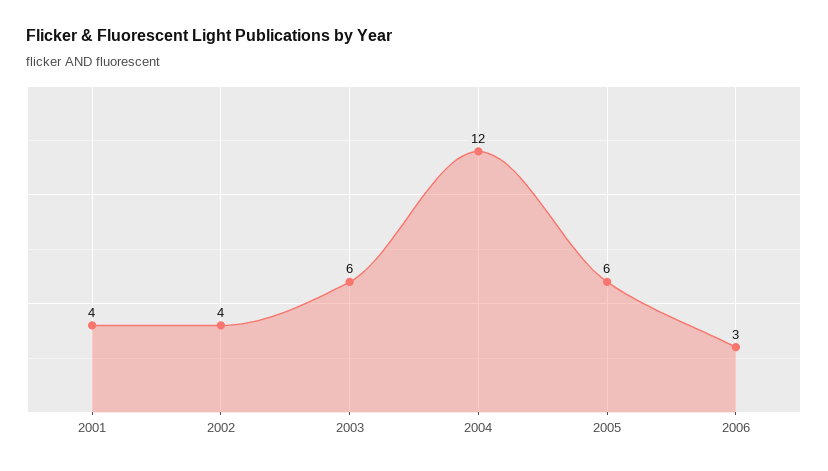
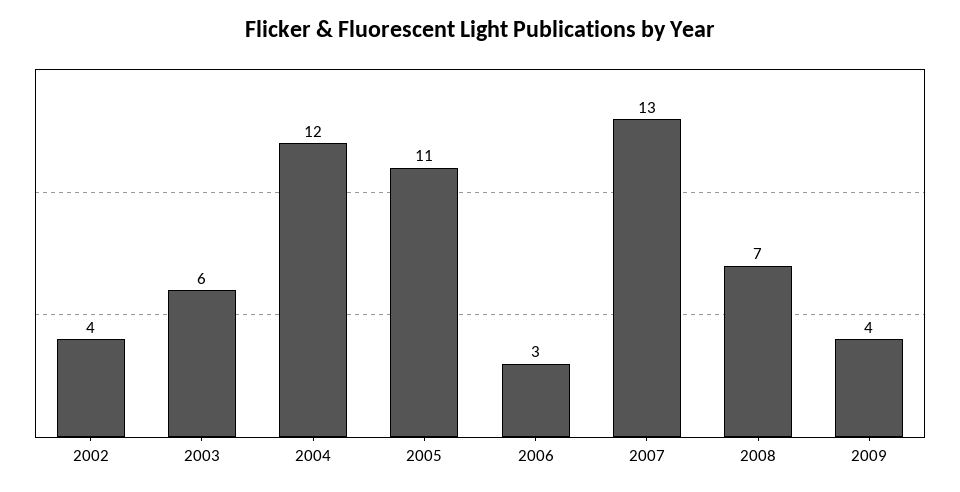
2001: 4 -> none
2005: 6 -> 11
2007: none -> 13
2008: none -> 7
2009: none -> 4

